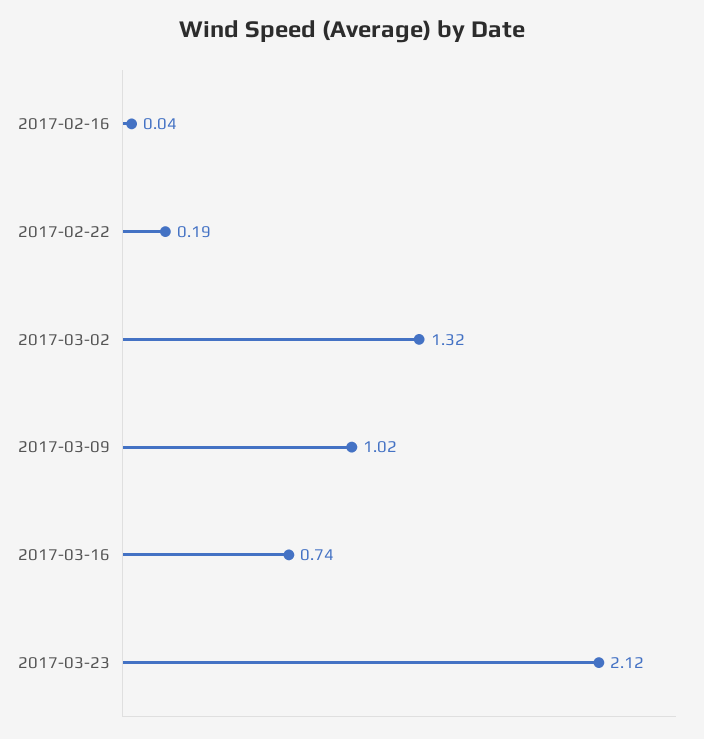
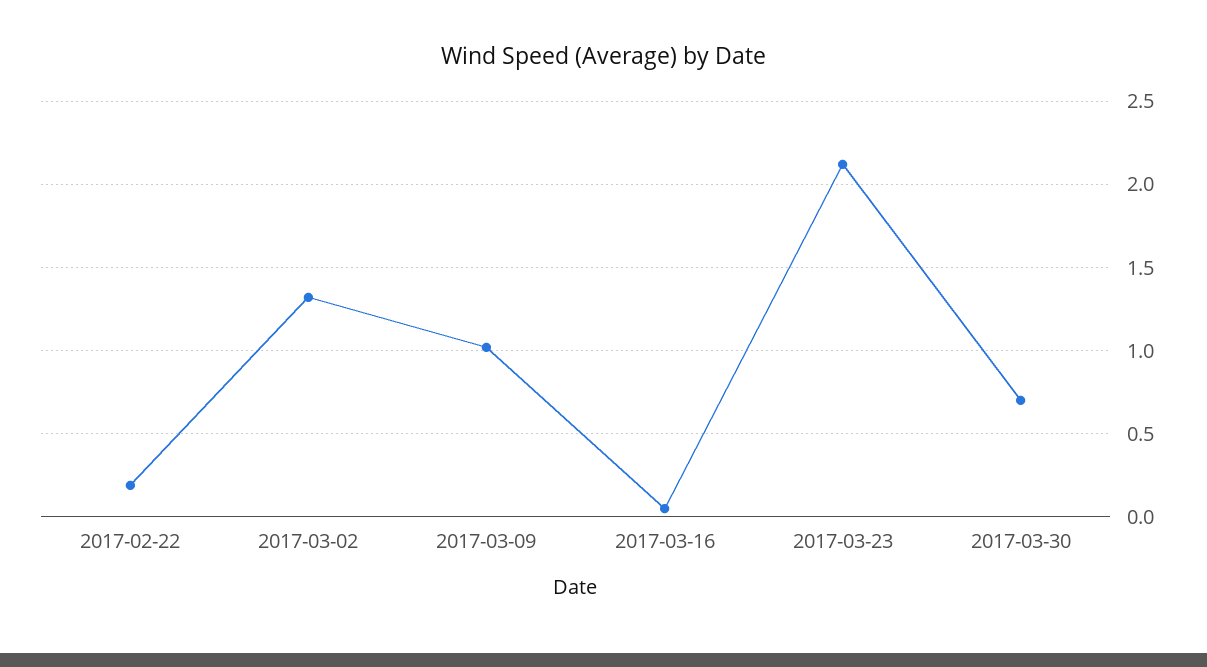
2017-02-16: 0.04 -> none
2017-03-16: 0.74 -> 0.05
2017-03-30: none -> 0.7

